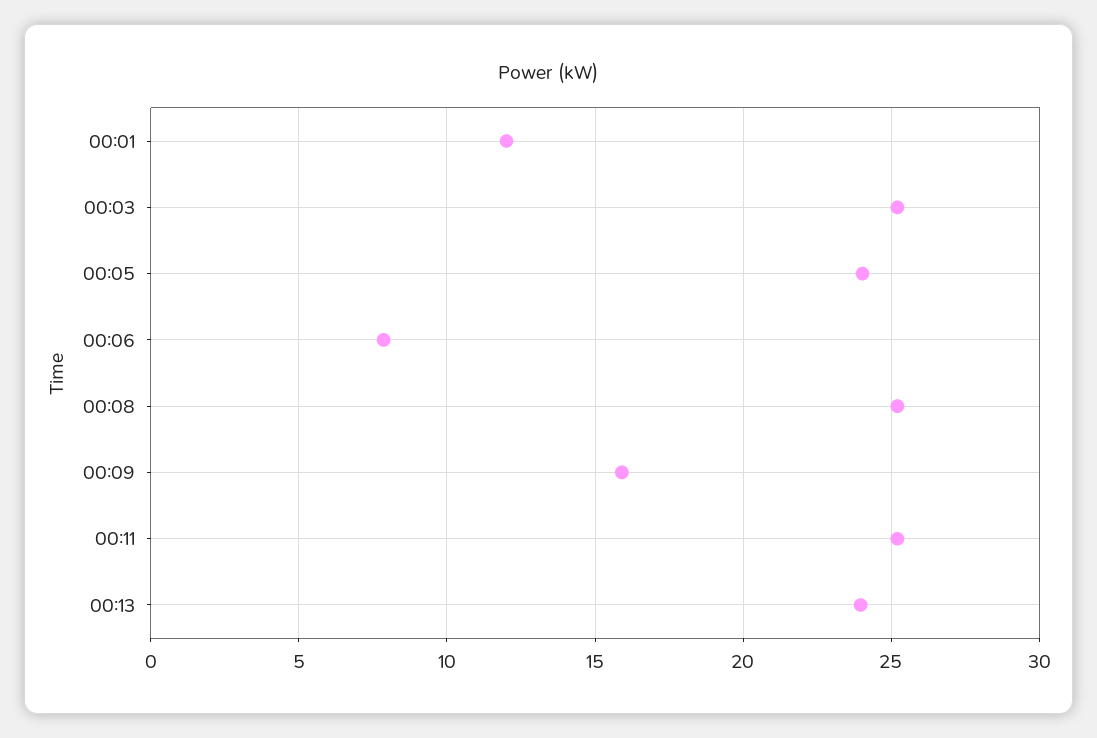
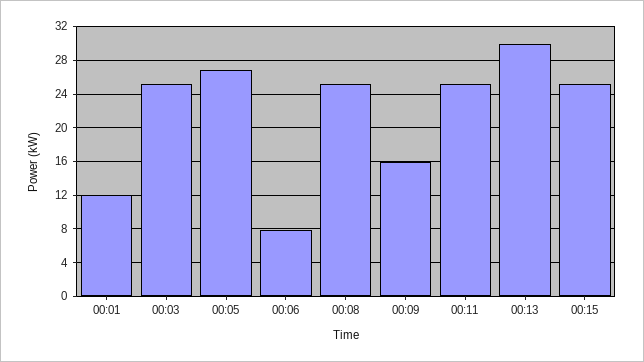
00:05: 24 -> 27
00:13: 24 -> 30
00:15: none -> 25

